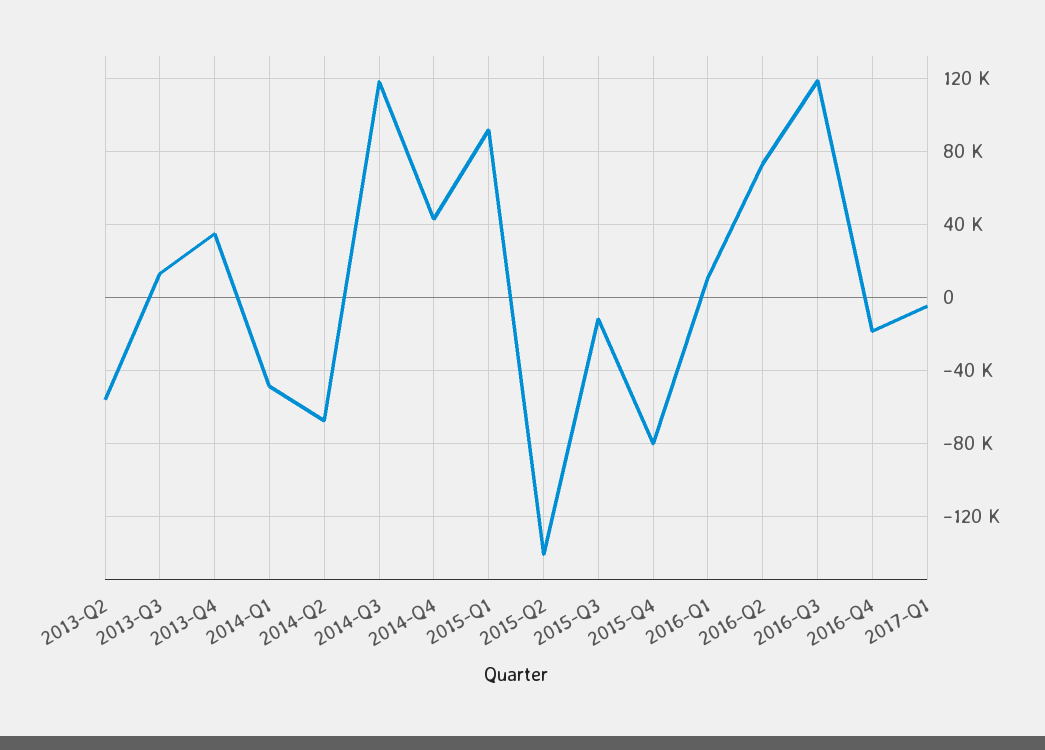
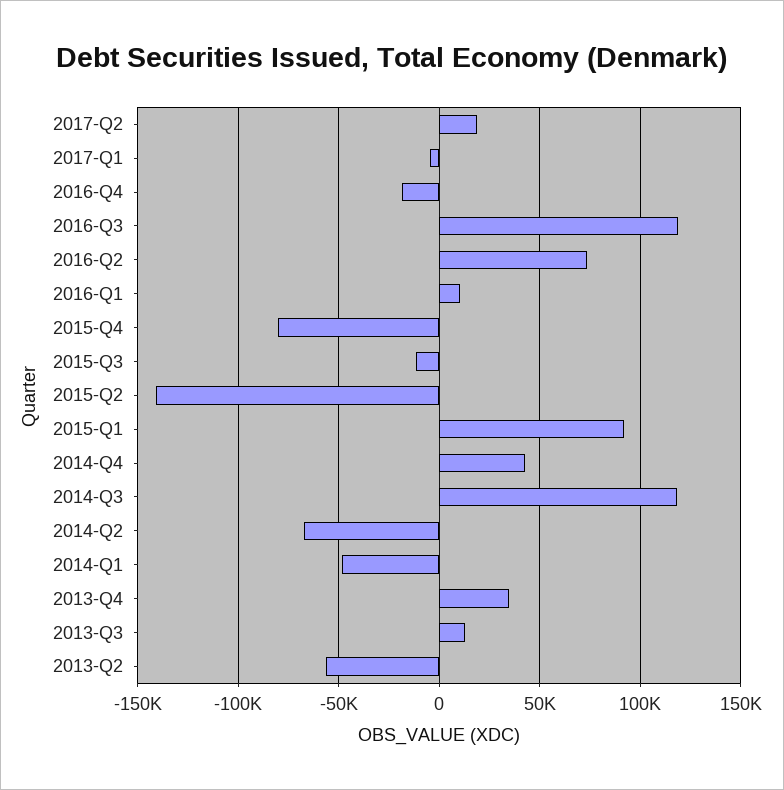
2017-Q2: none -> 20000

